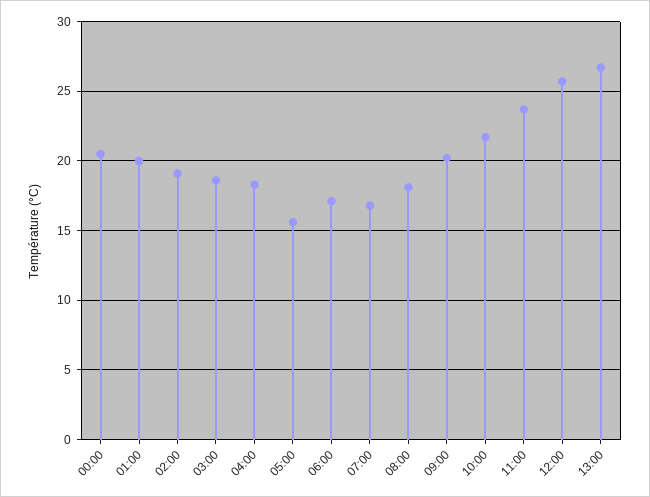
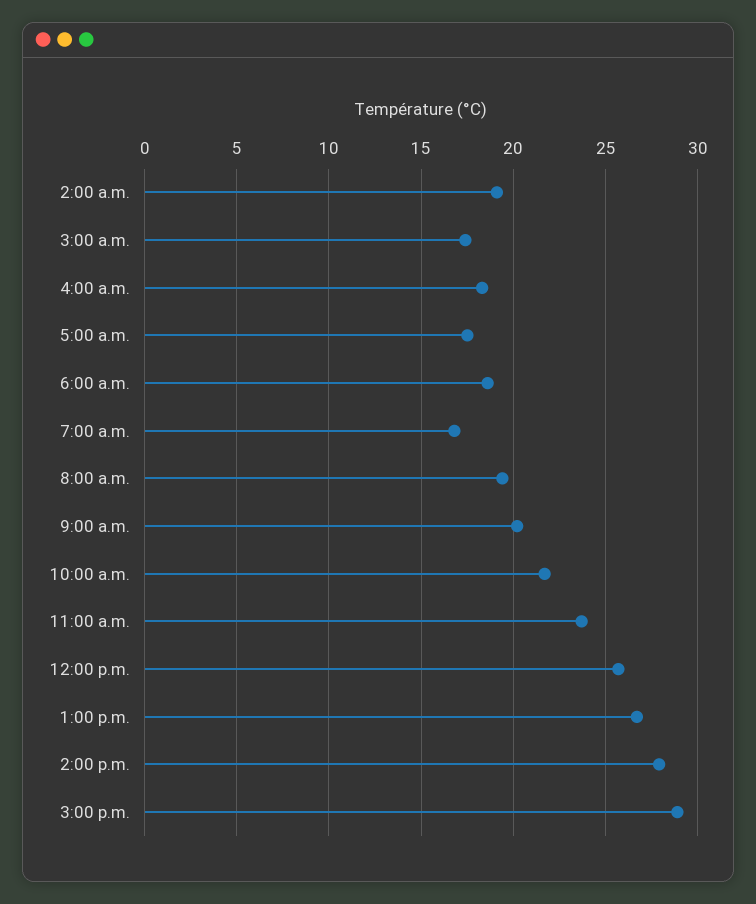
00:00: 20.5 -> none
01:00: 20 -> none
03:00: 18.5 -> 17.5
05:00: 15.5 -> 17.5
06:00: 17 -> 18.5
08:00: 18 -> 19.5
2:00 p.m.: none -> 28
3:00 p.m.: none -> 29

